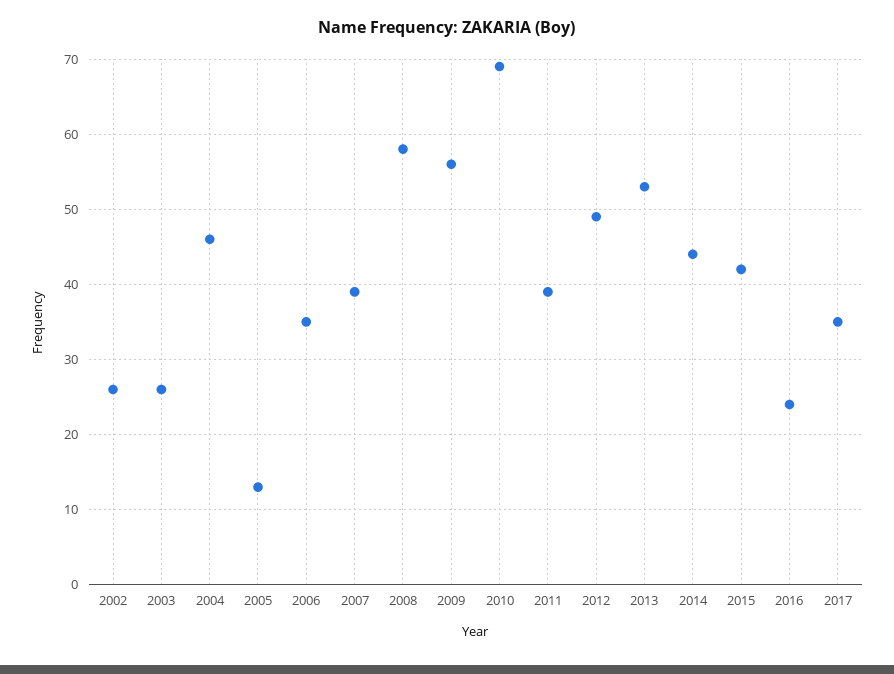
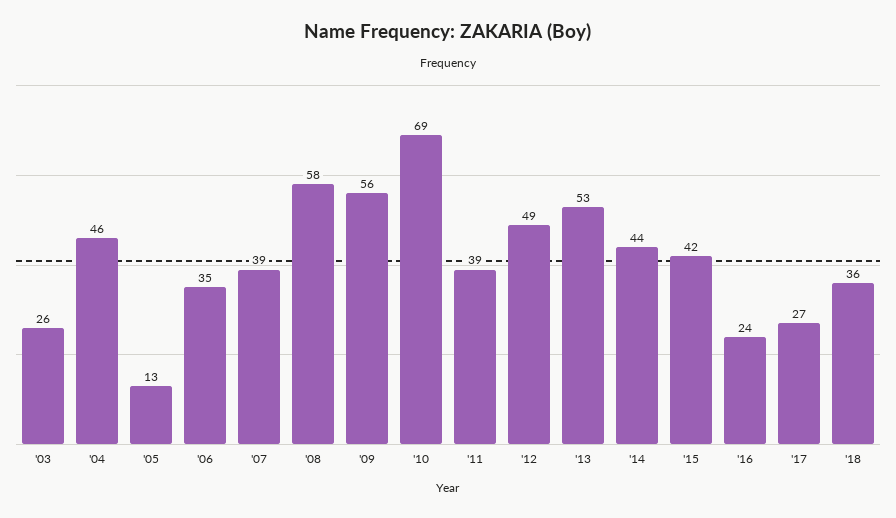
2002: 26 -> none
2017: 35 -> 27
'18: none -> 36

